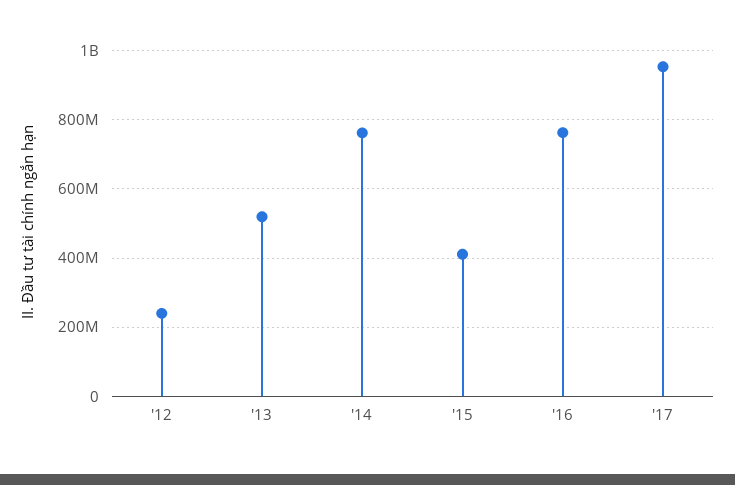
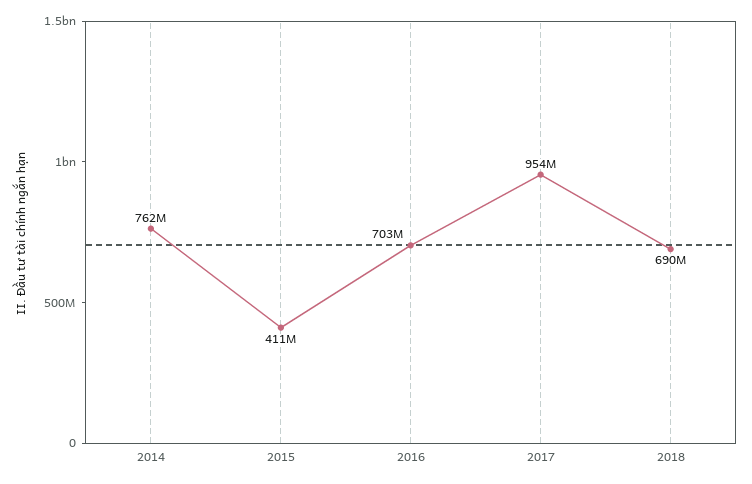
'12: 240000000 -> none
'13: 520000000 -> none
'16: 760000000 -> 703000000
2018: none -> 690000000

